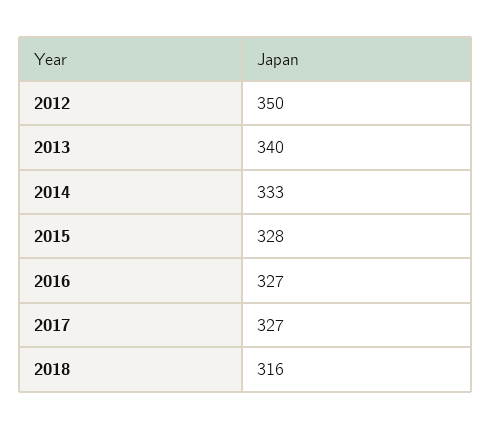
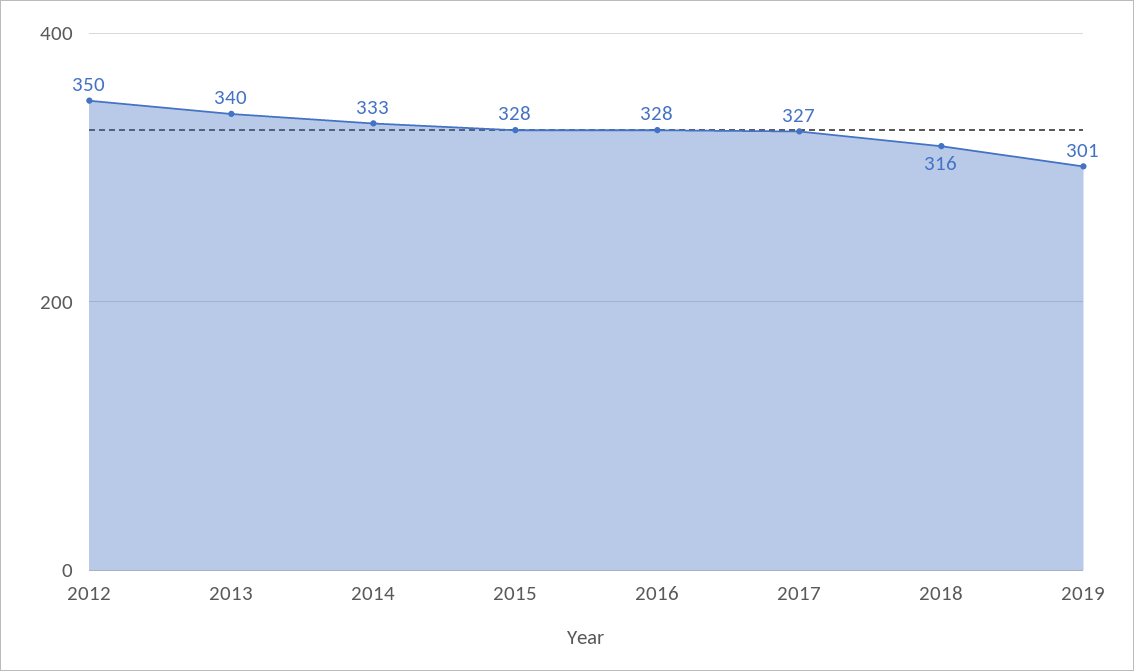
2016: 327 -> 328
2019: none -> 301

